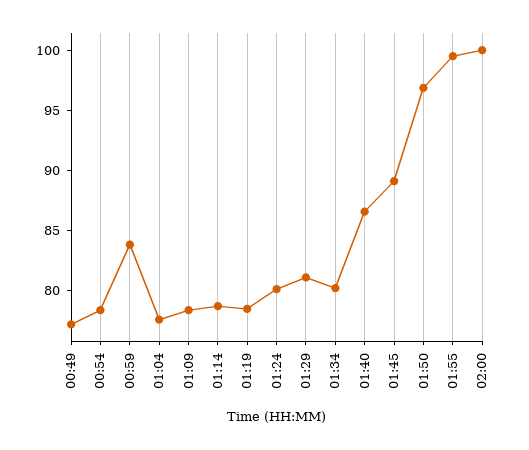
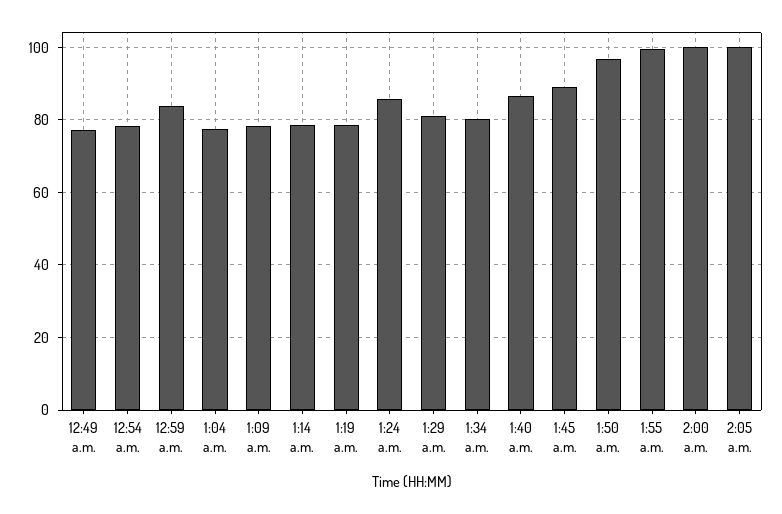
01:24: 80 -> 86
2:05 a.m.: none -> 100

